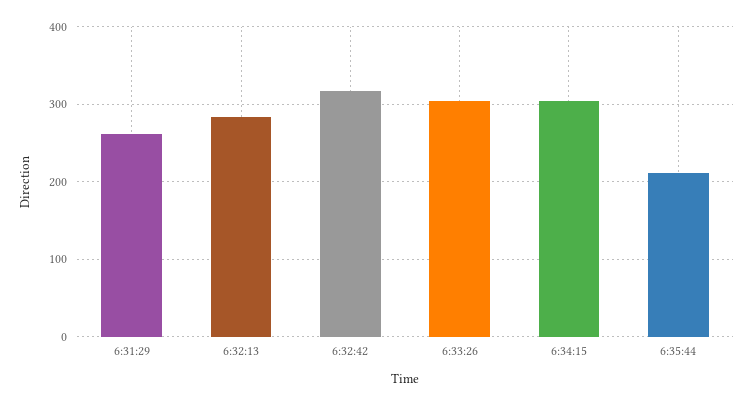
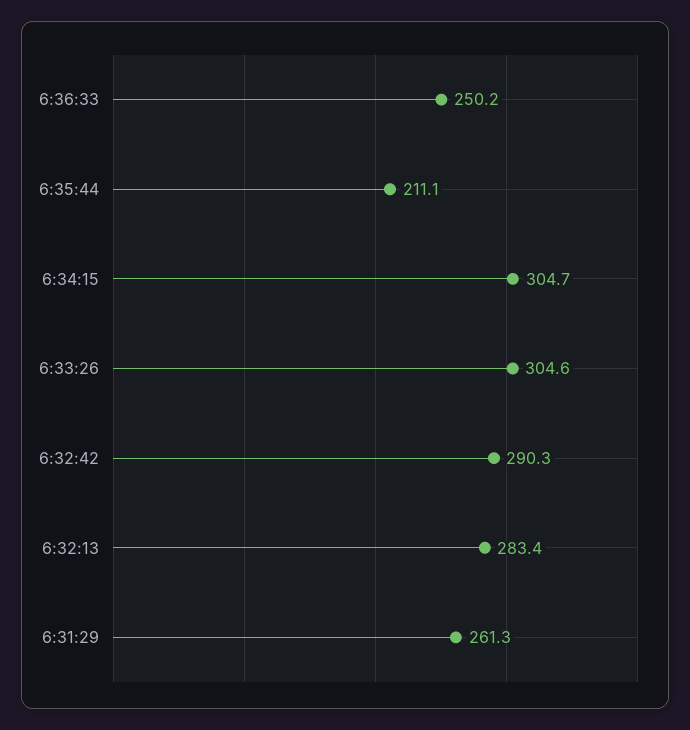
6:32:42: 320 -> 290.3
6:36:33: none -> 250.2

